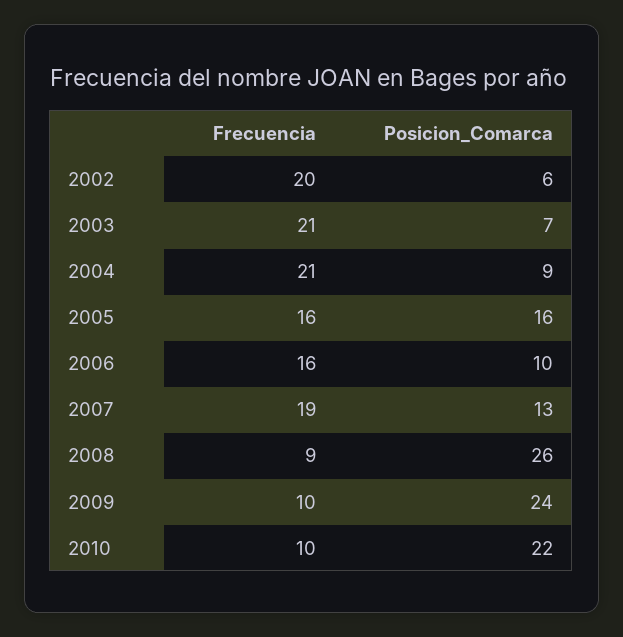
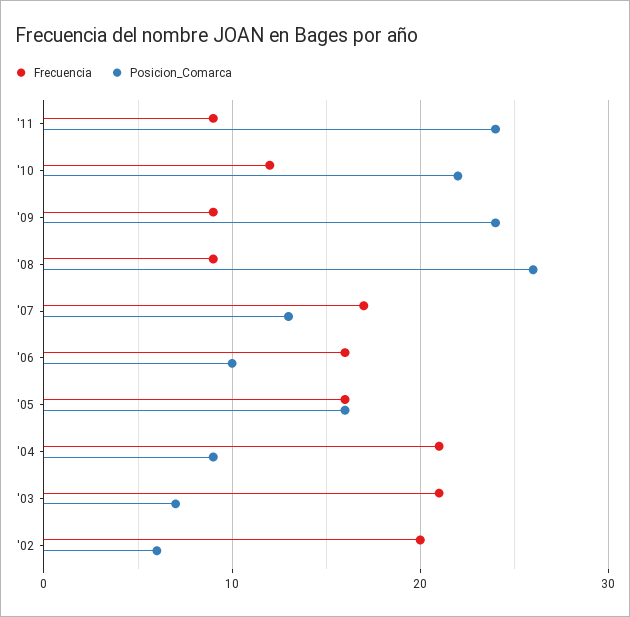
Frecuencia, 2007: 19 -> 17
Frecuencia, 2009: 10 -> 9
Frecuencia, 2010: 10 -> 12
Frecuencia, '11: none -> 9
Posicion_Comarca, '11: none -> 24

